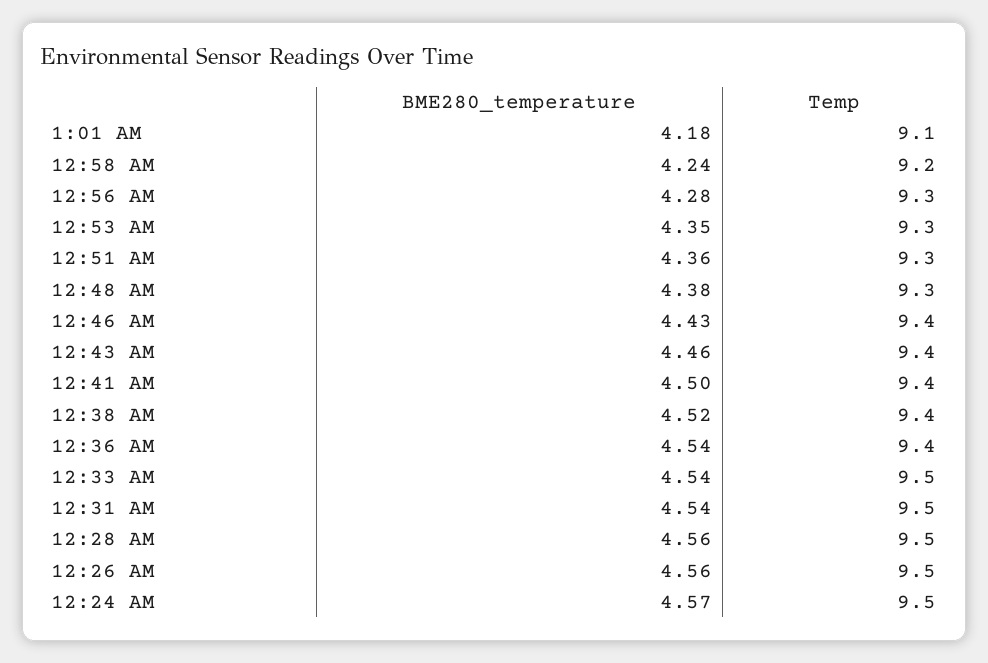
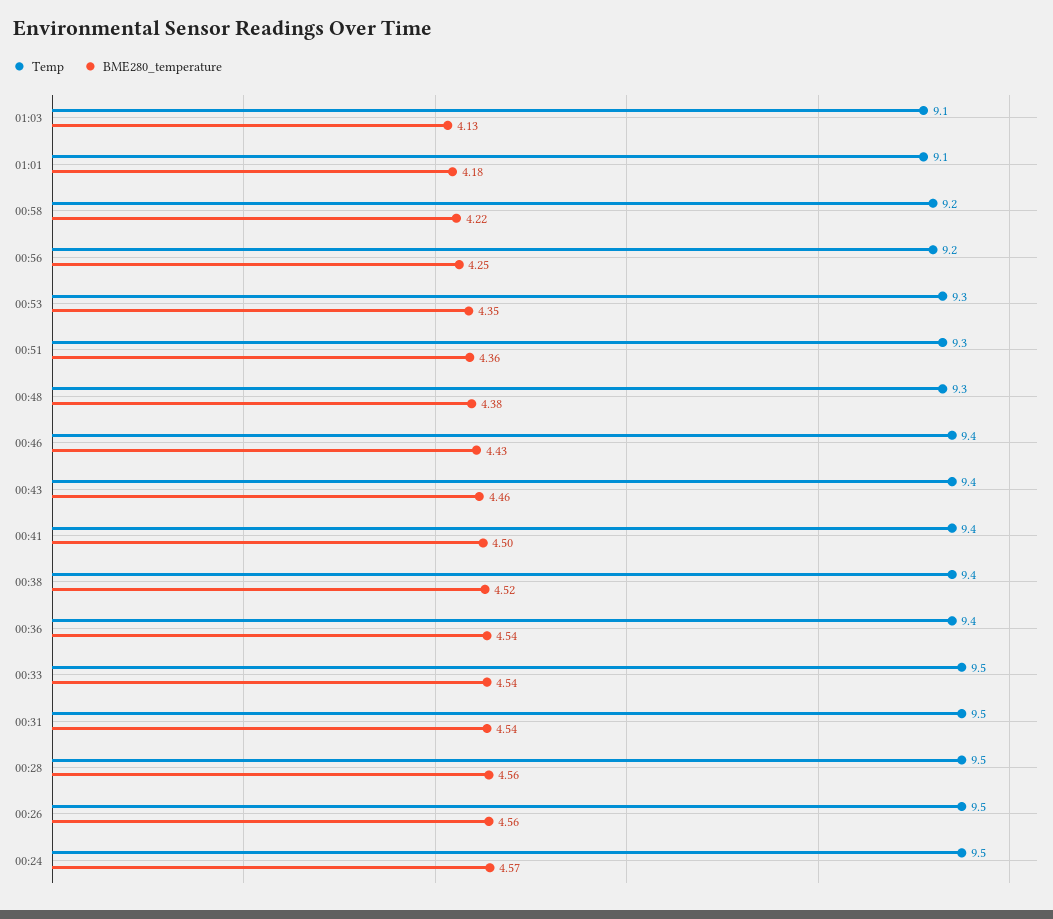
BME280_temperature, 12:58 AM: 4.24 -> 4.22
BME280_temperature, 12:56 AM: 4.28 -> 4.25
Temp, 12:56 AM: 9.3 -> 9.2
Temp, 01:03: none -> 9.1
BME280_temperature, 01:03: none -> 4.13

